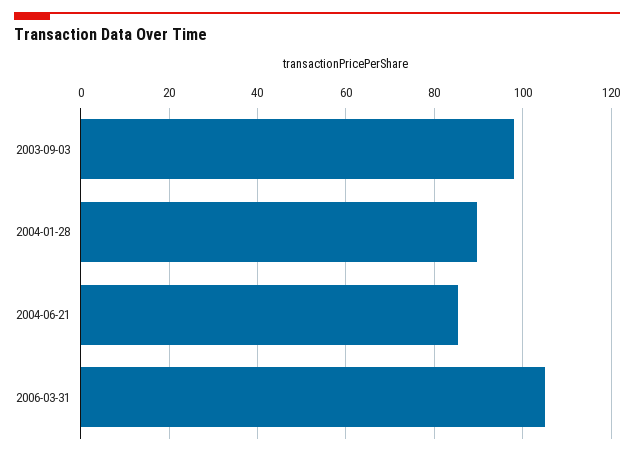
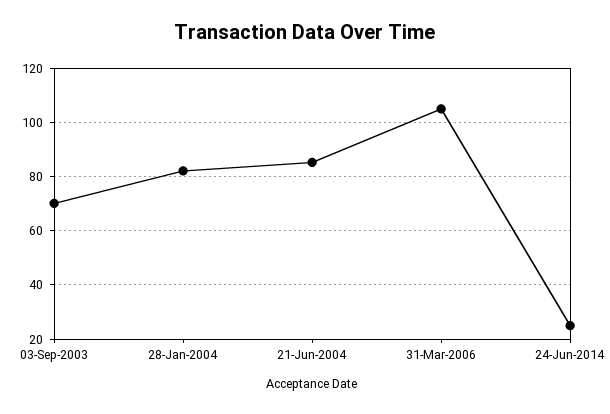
2003-09-03: 98 -> 70
2004-01-28: 90 -> 82.5
24-Jun-2014: none -> 25

